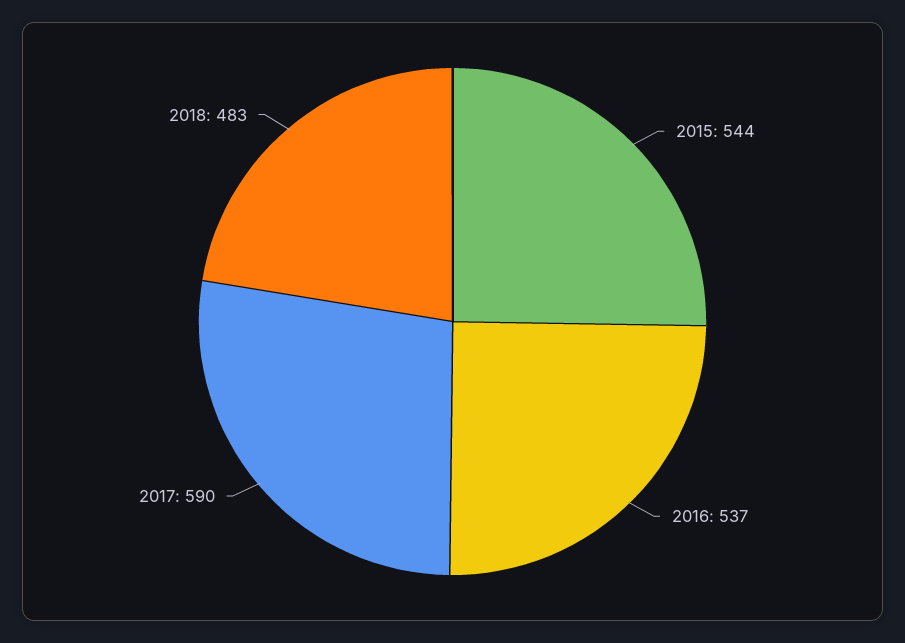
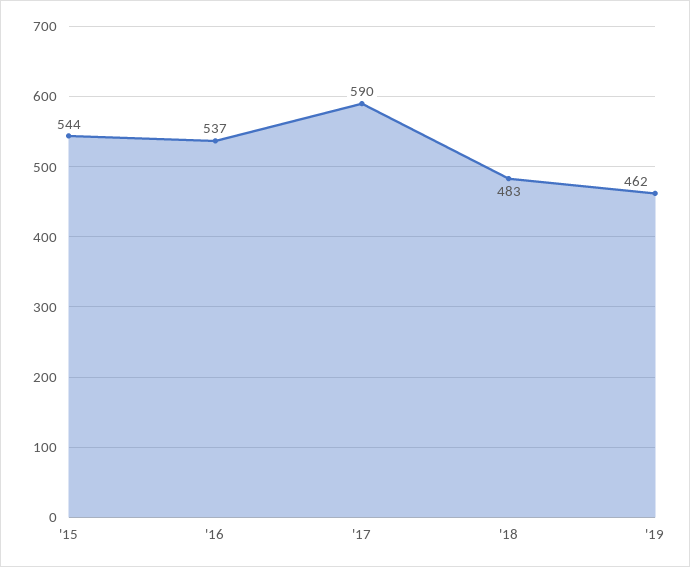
'19: none -> 462

